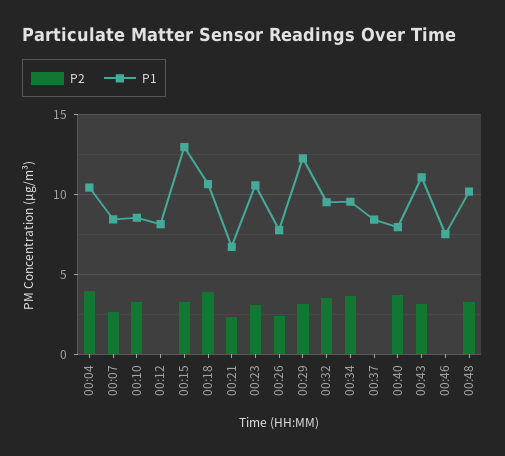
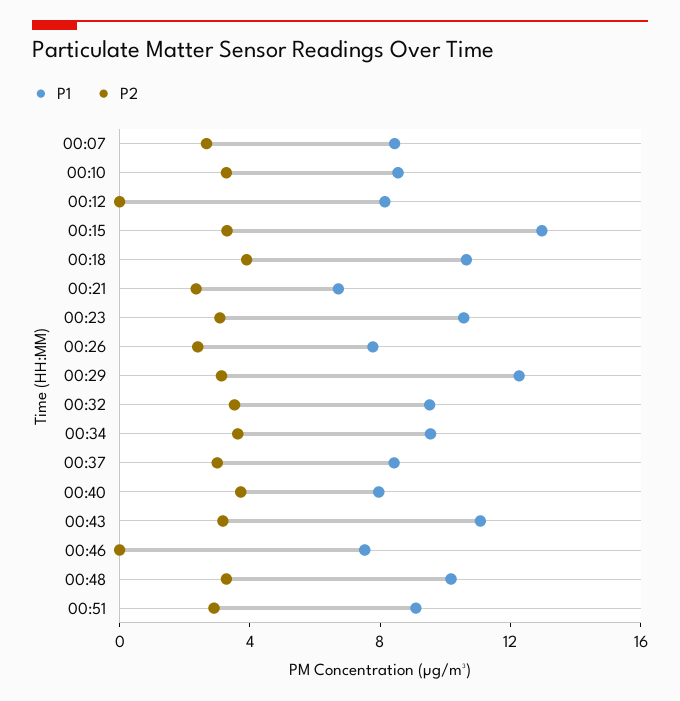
P2, 00:04: 4 -> none
P1, 00:04: 10.5 -> none
P2, 00:37: 0 -> 3
P1, 00:51: none -> 9
P2, 00:51: none -> 3

